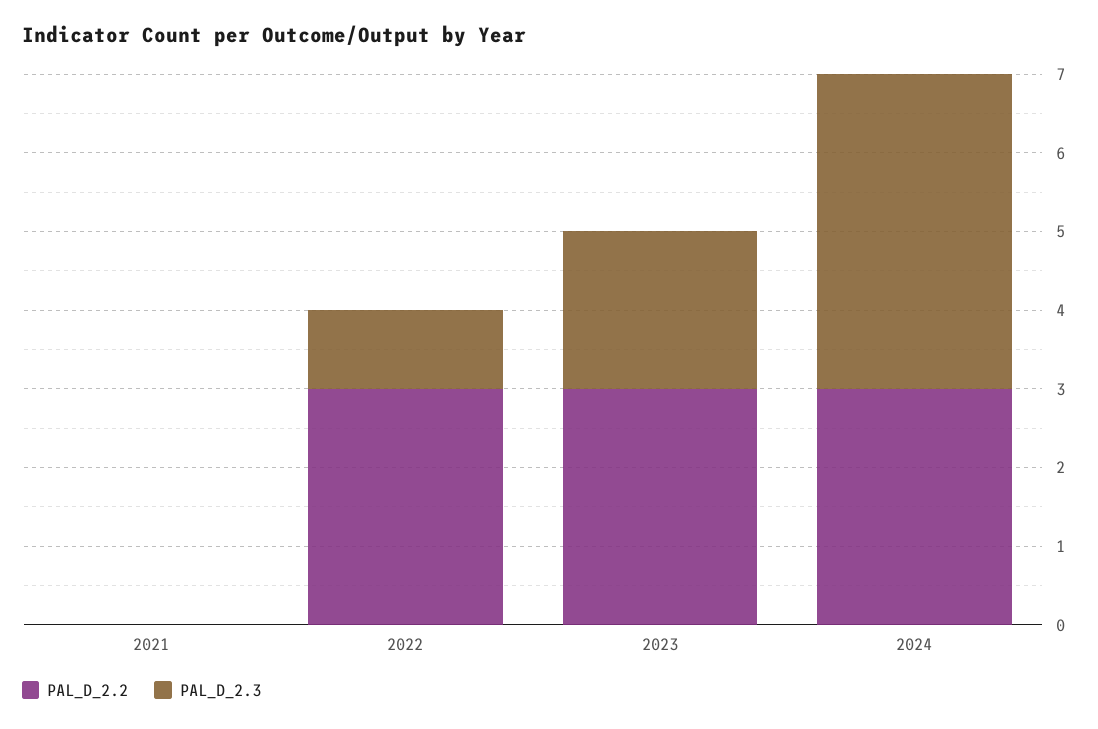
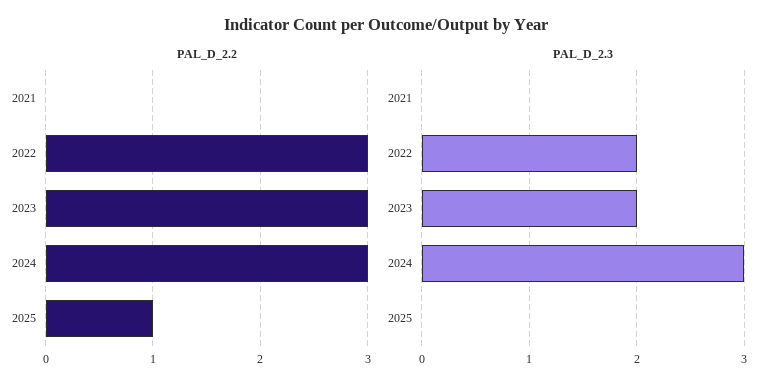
PAL_D_2.3, 2022: 1 -> 2
PAL_D_2.3, 2024: 4 -> 3
PAL_D_2.2, 2025: none -> 1
PAL_D_2.3, 2025: none -> 0

